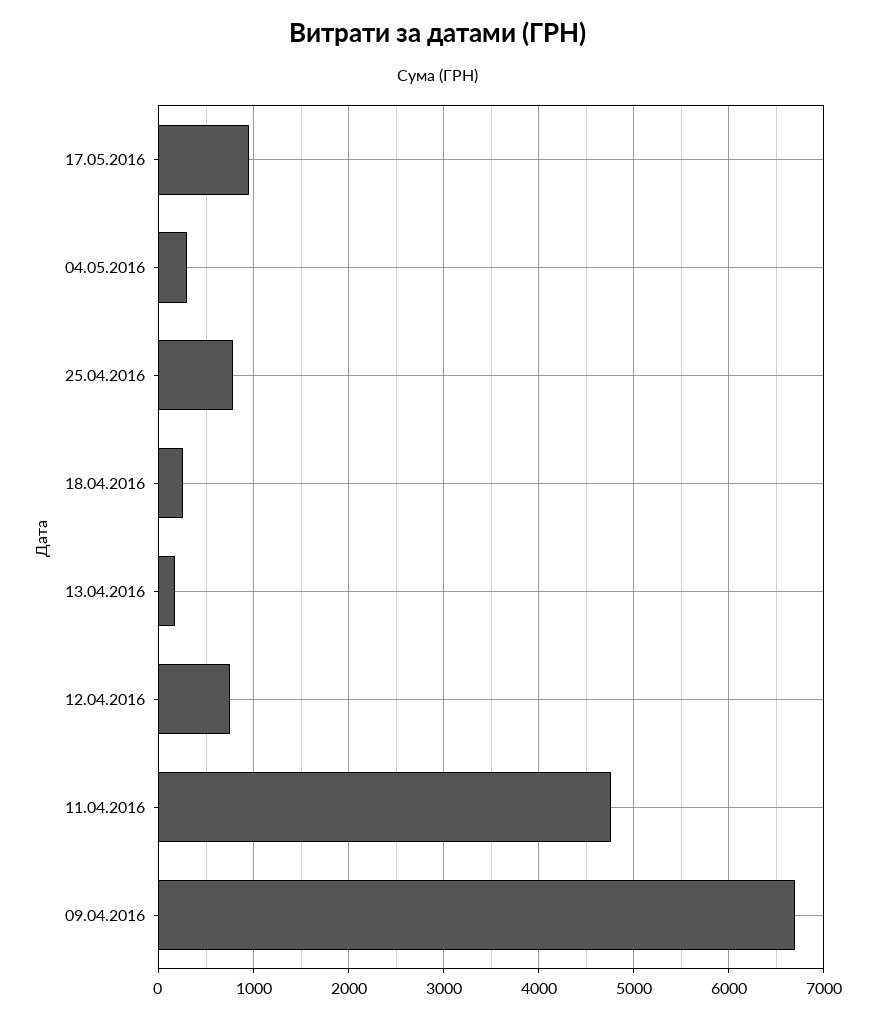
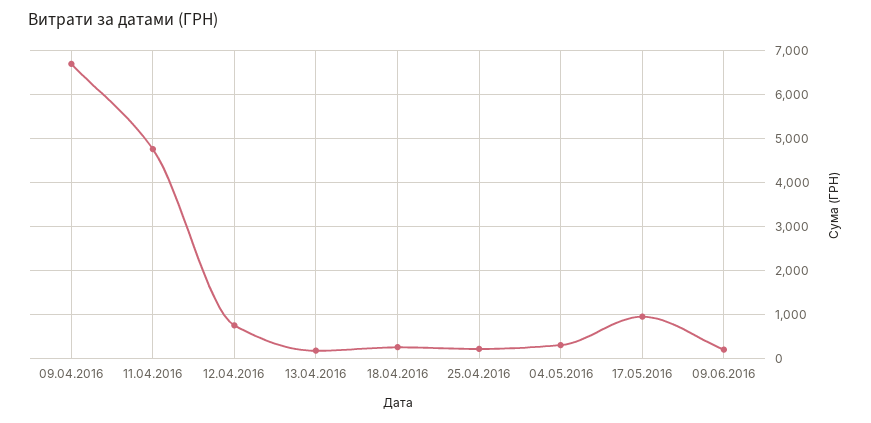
25.04.2016: 800 -> 200
09.06.2016: none -> 200

